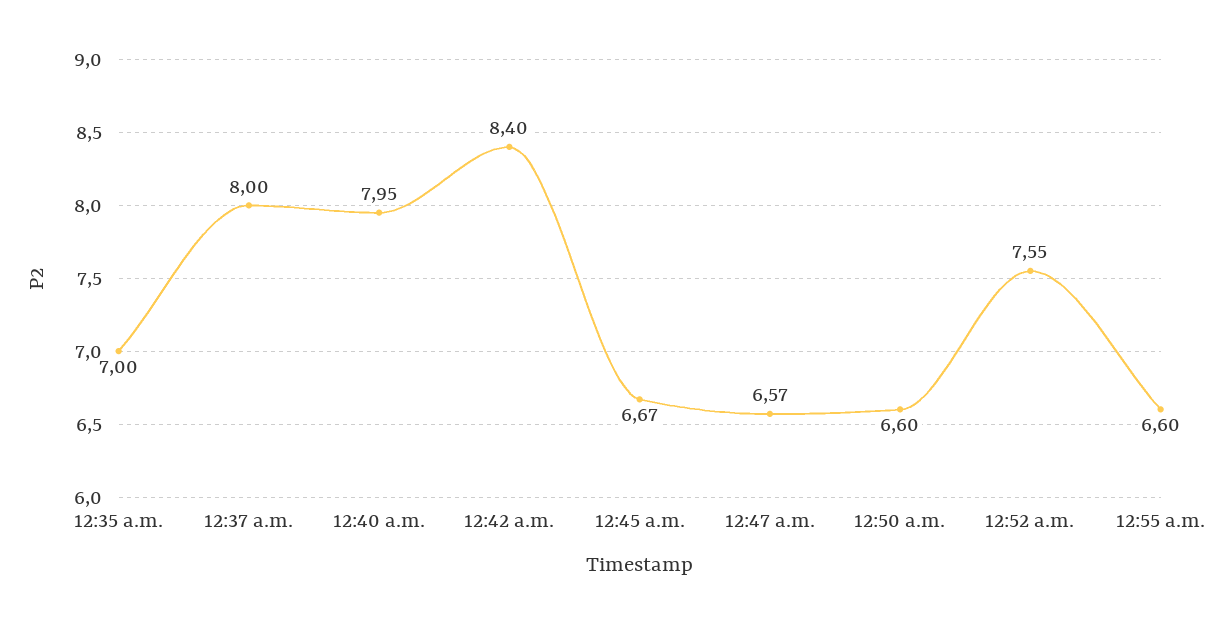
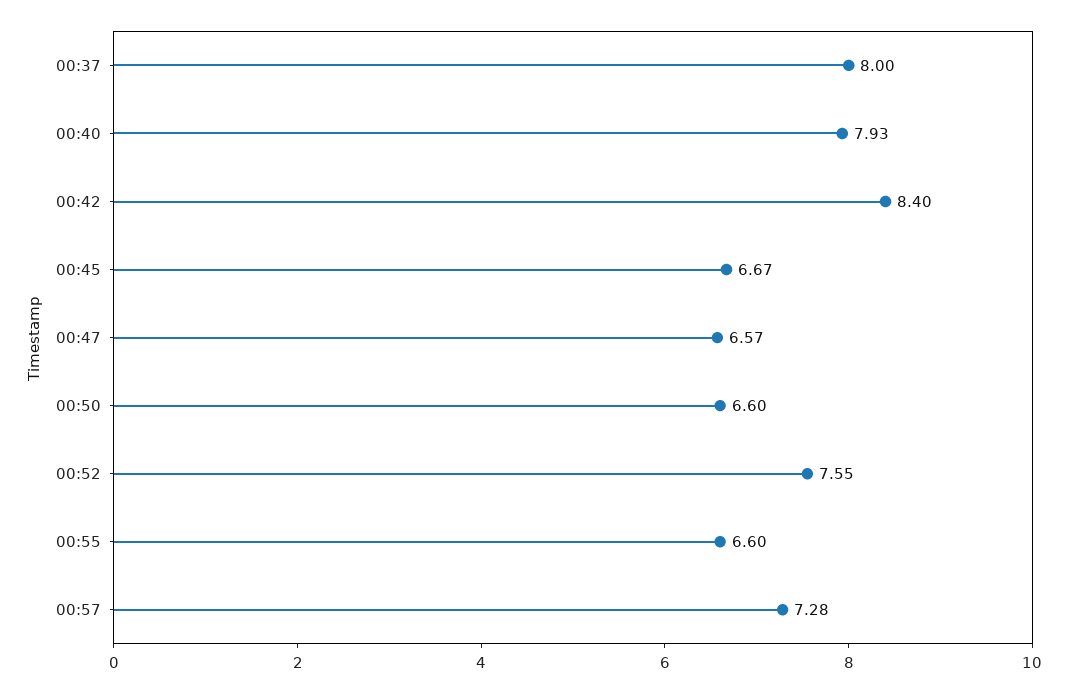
12:35 a.m.: 7 -> none
12:40 a.m.: 7.95 -> 7.93
00:57: none -> 7.28

